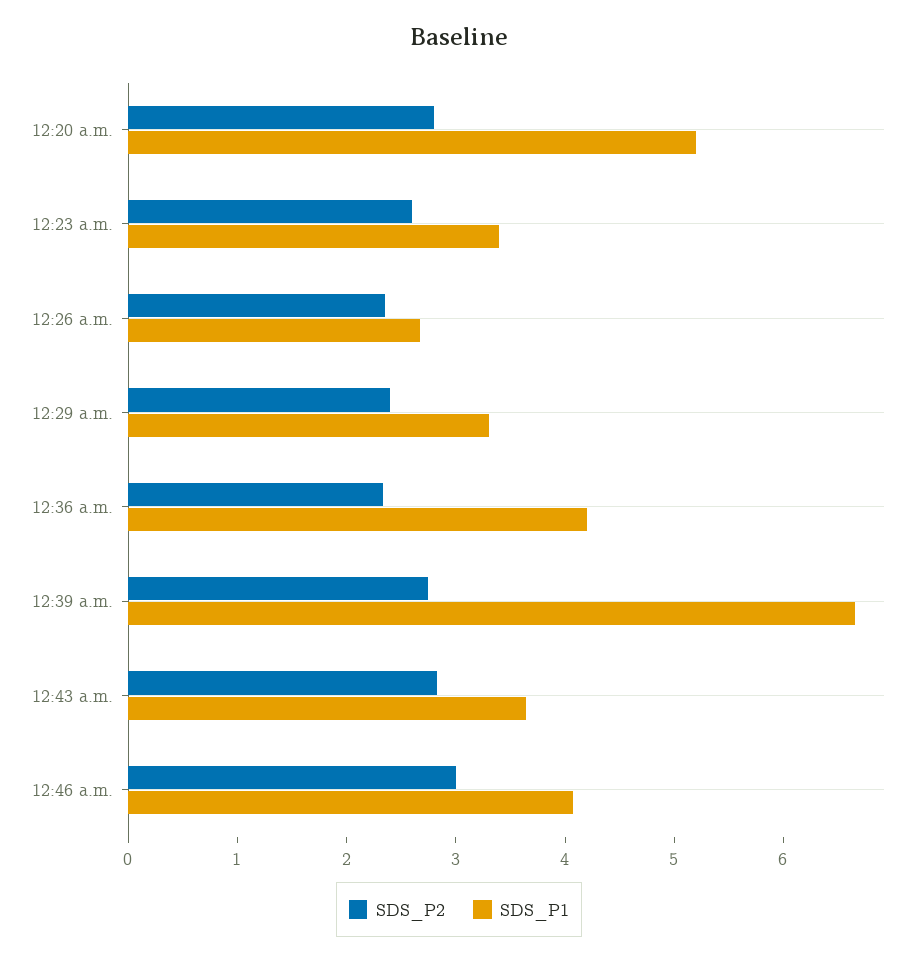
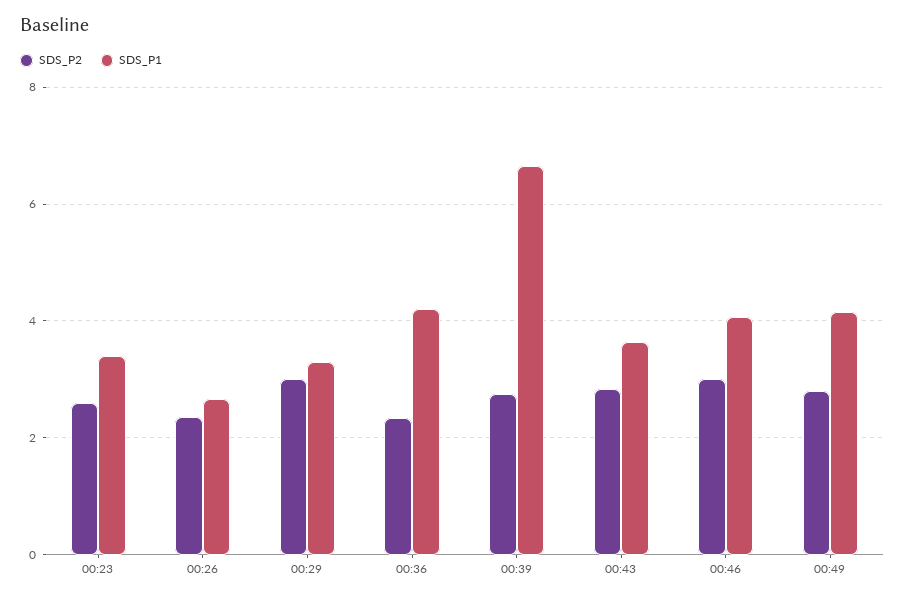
SDS_P2, 12:20 a.m.: 2.8 -> none
SDS_P1, 12:20 a.m.: 5.2 -> none
SDS_P2, 12:29 a.m.: 2.4 -> 3
SDS_P2, 00:49: none -> 2.8
SDS_P1, 00:49: none -> 4.2

